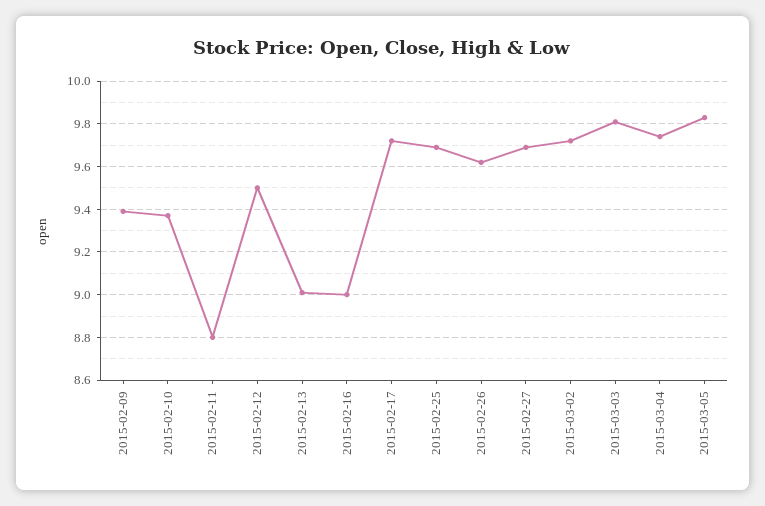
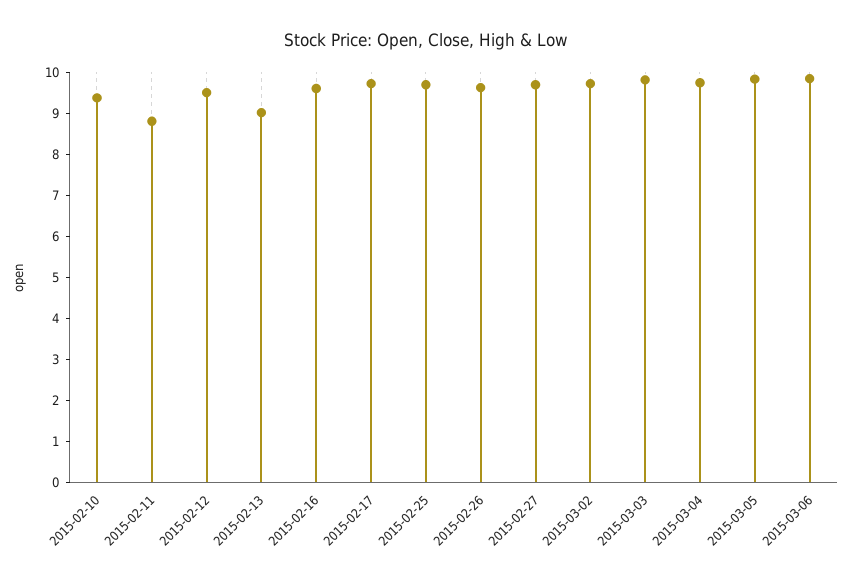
2015-02-09: 9.4 -> none
2015-02-16: 9 -> 9.6
2015-03-06: none -> 9.8

